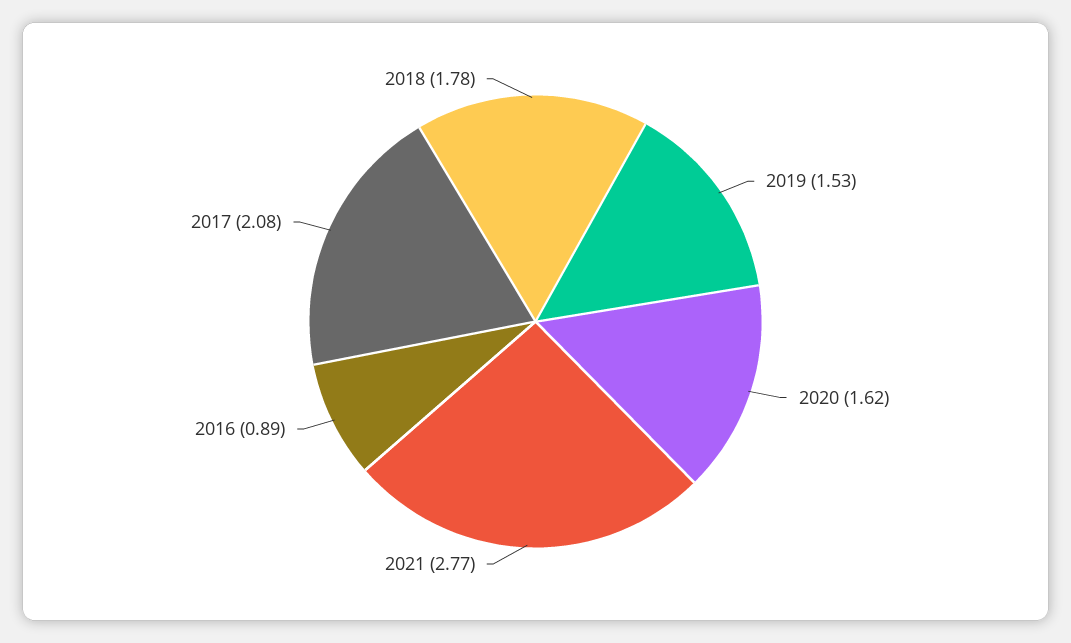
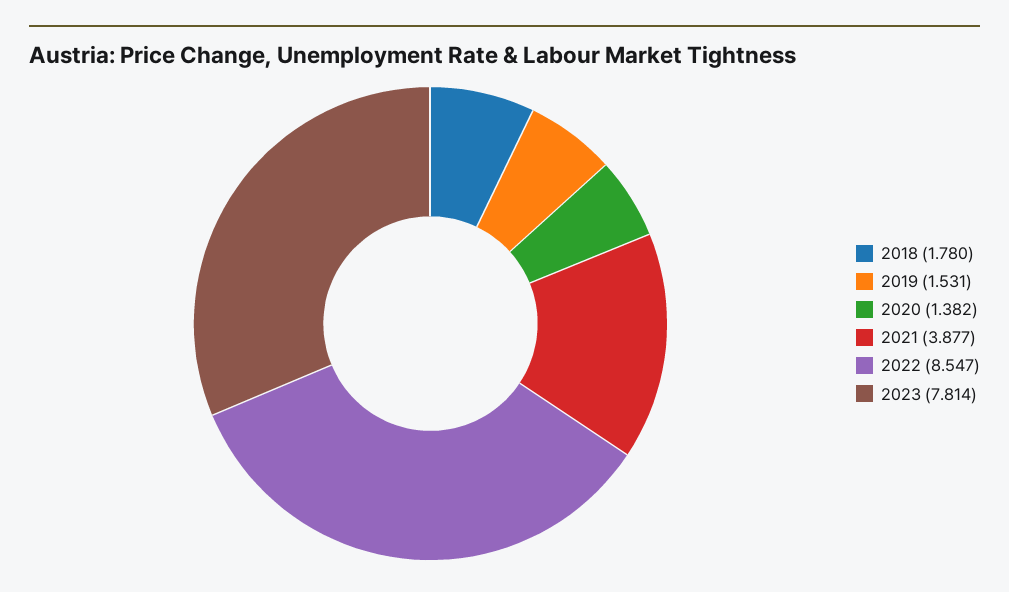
2020: 1.62 -> 1.382
2021: 2.77 -> 3.877
2016: 0.89 -> none
2017: 2.08 -> none
2022: none -> 8.547
2023: none -> 7.814

